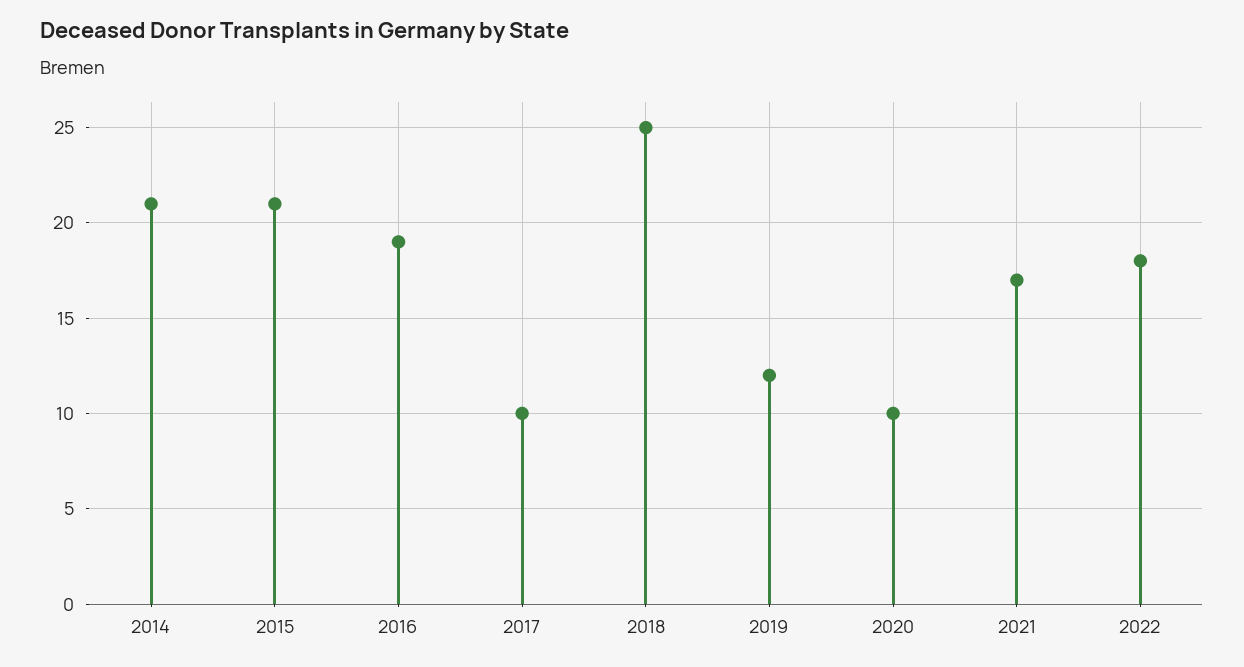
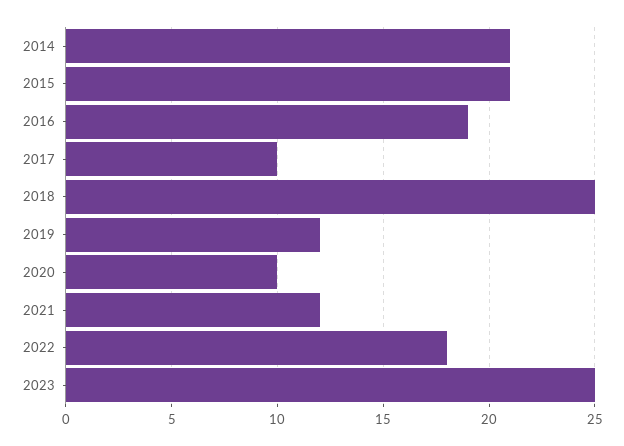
2021: 17 -> 12
2023: none -> 25

